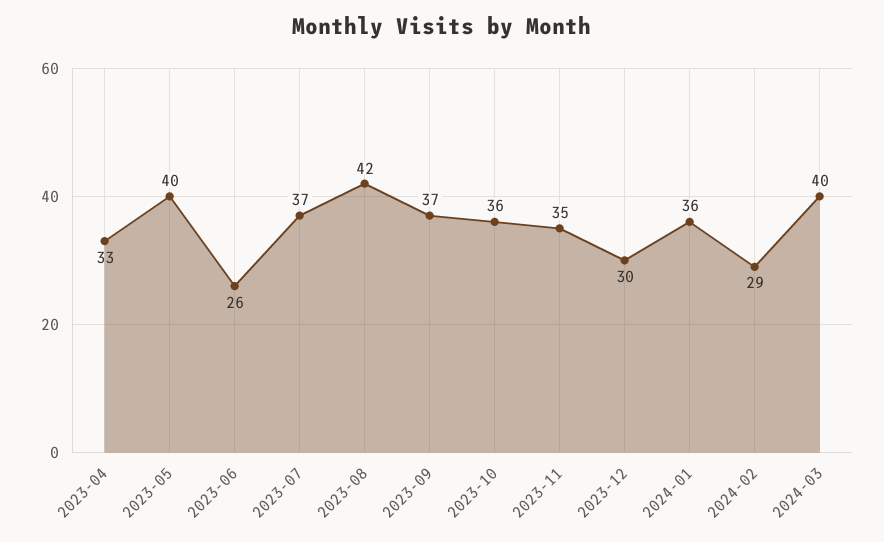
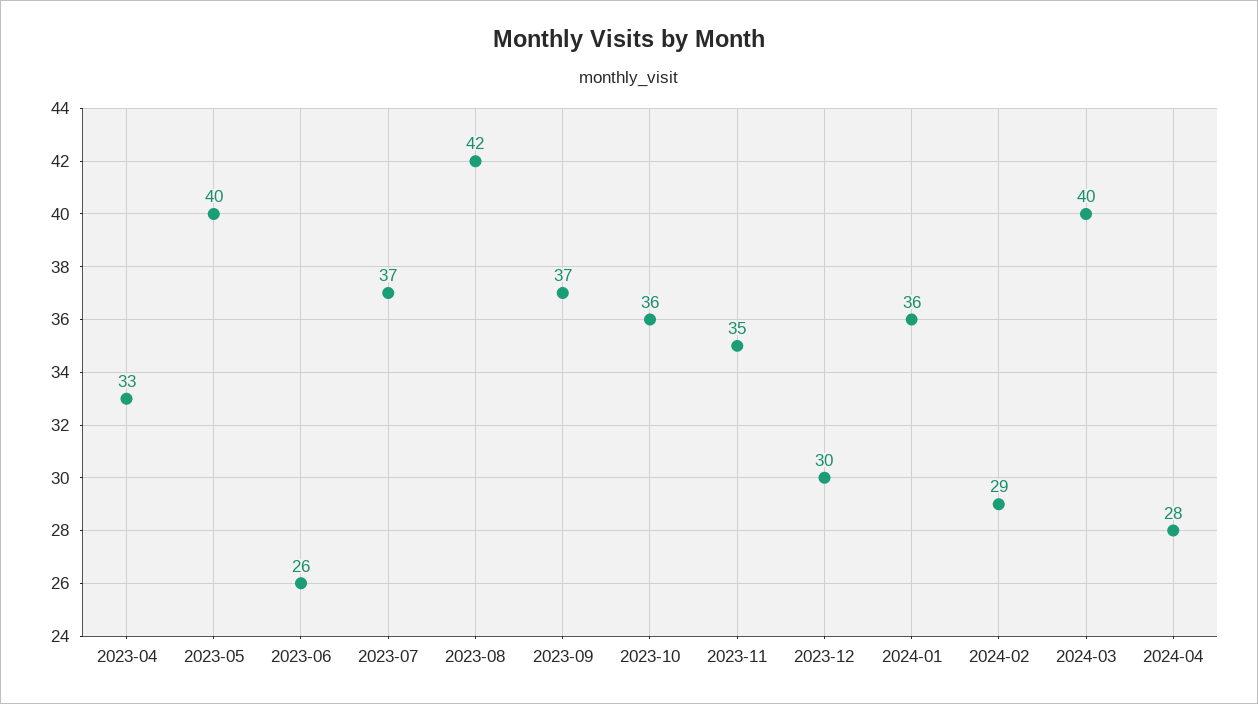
2024-04: none -> 28

